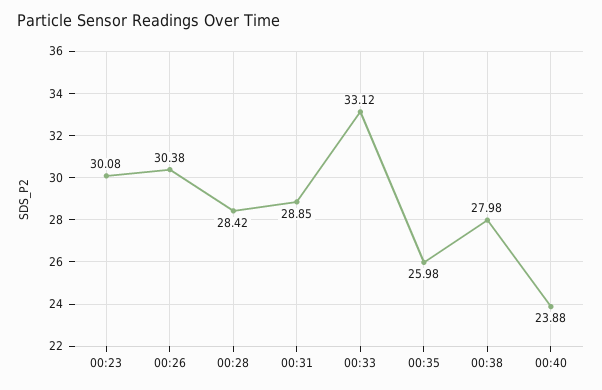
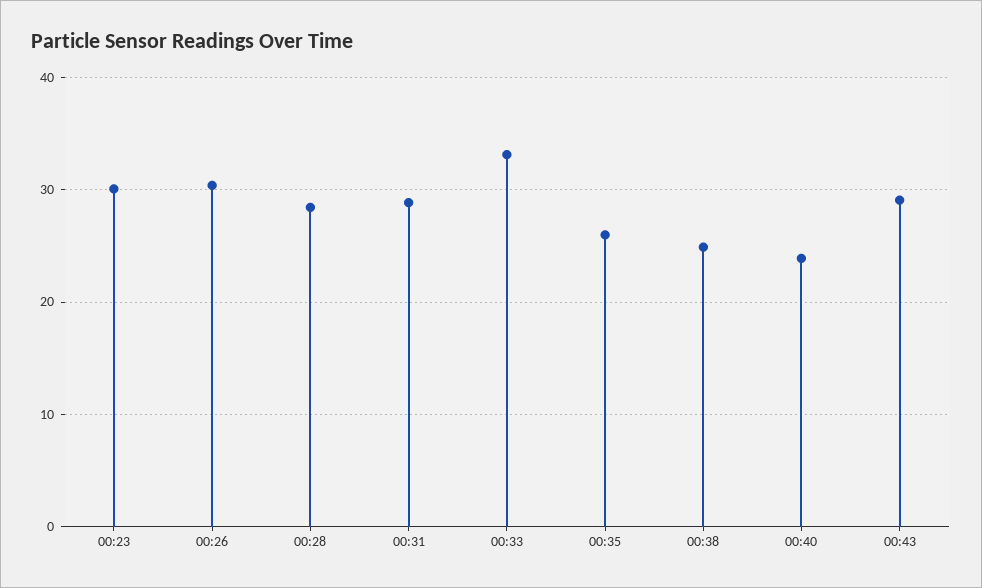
00:38: 27.98 -> 25
00:43: none -> 29

